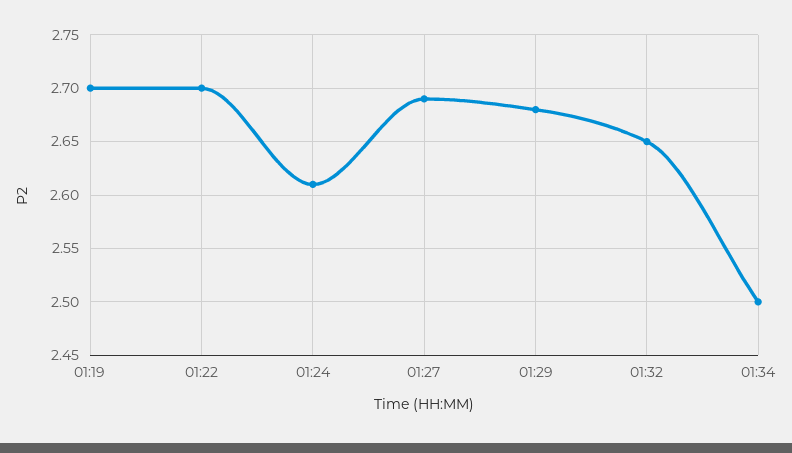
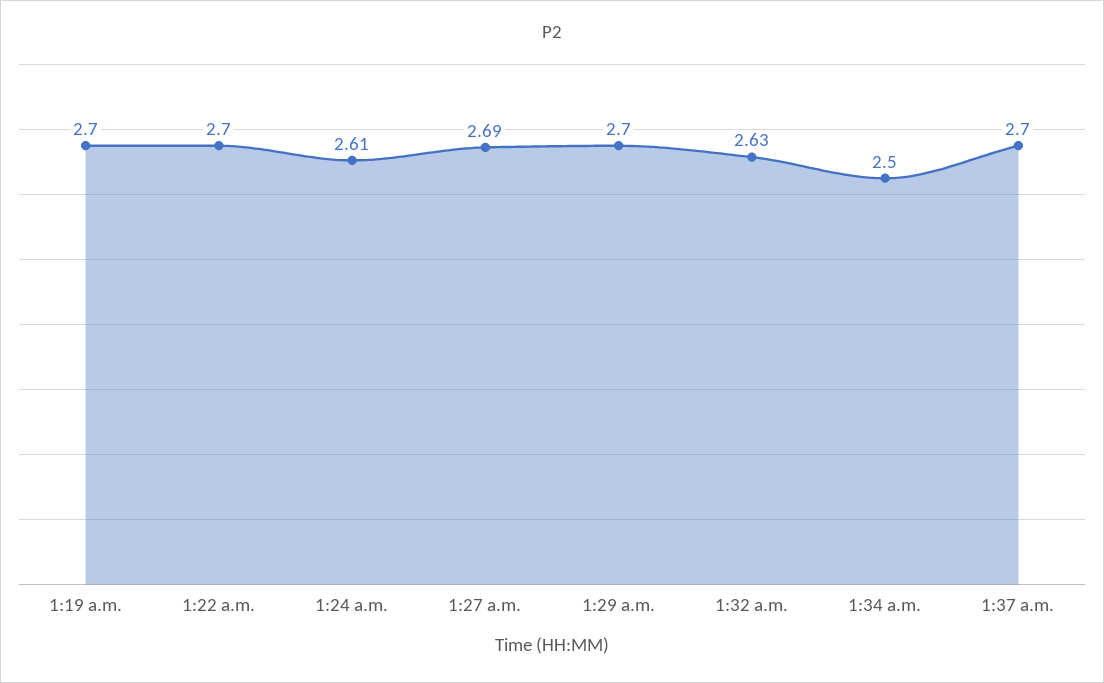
01:29: 2.68 -> 2.7
01:32: 2.65 -> 2.63
1:37 a.m.: none -> 2.7

